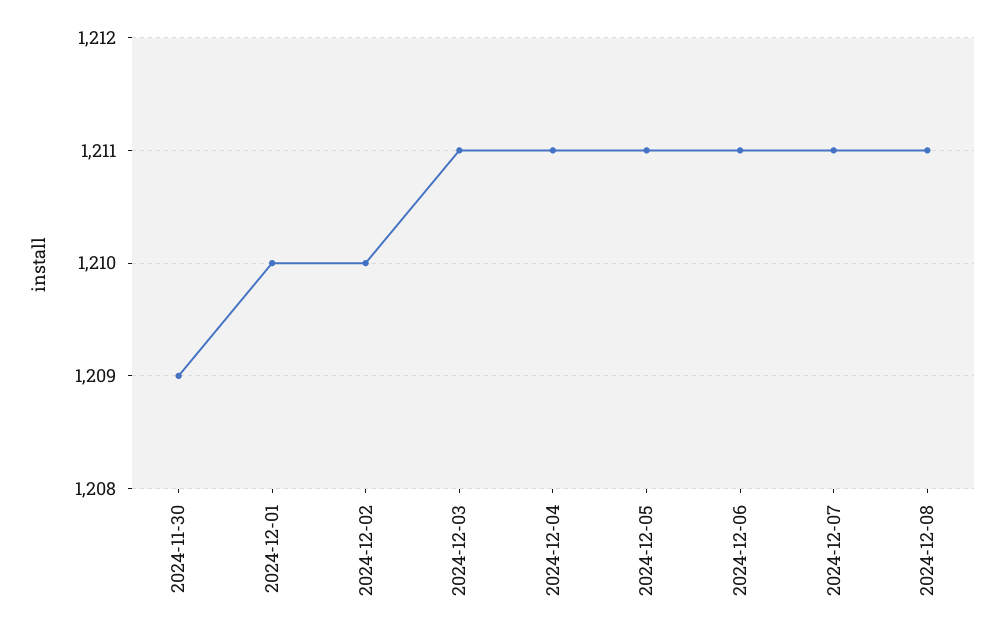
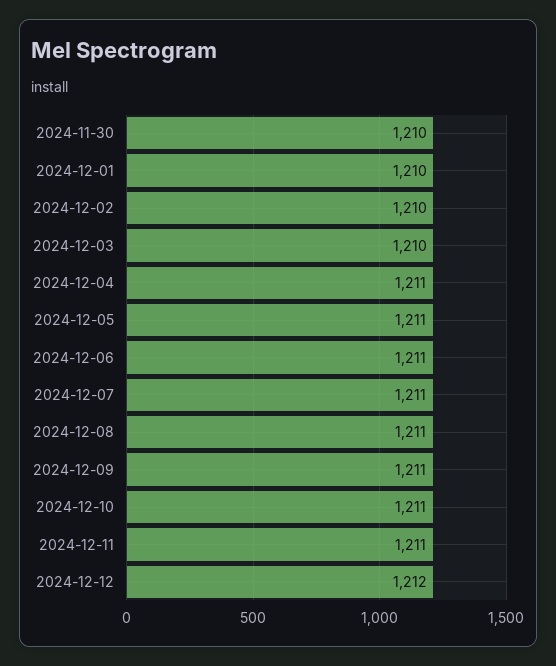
2024-11-30: 1209 -> 1210
2024-12-03: 1211 -> 1210
2024-12-09: none -> 1211
2024-12-10: none -> 1211
2024-12-11: none -> 1211
2024-12-12: none -> 1212

